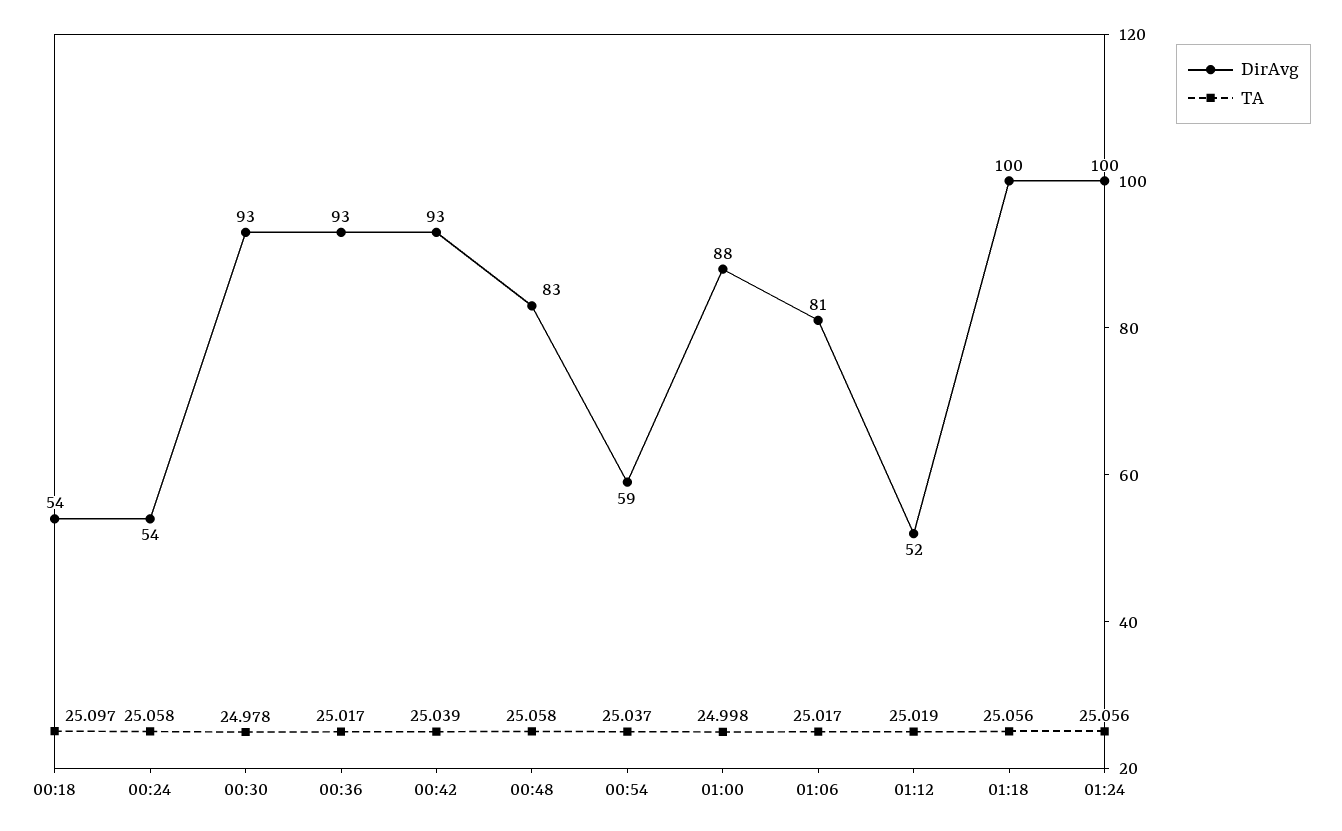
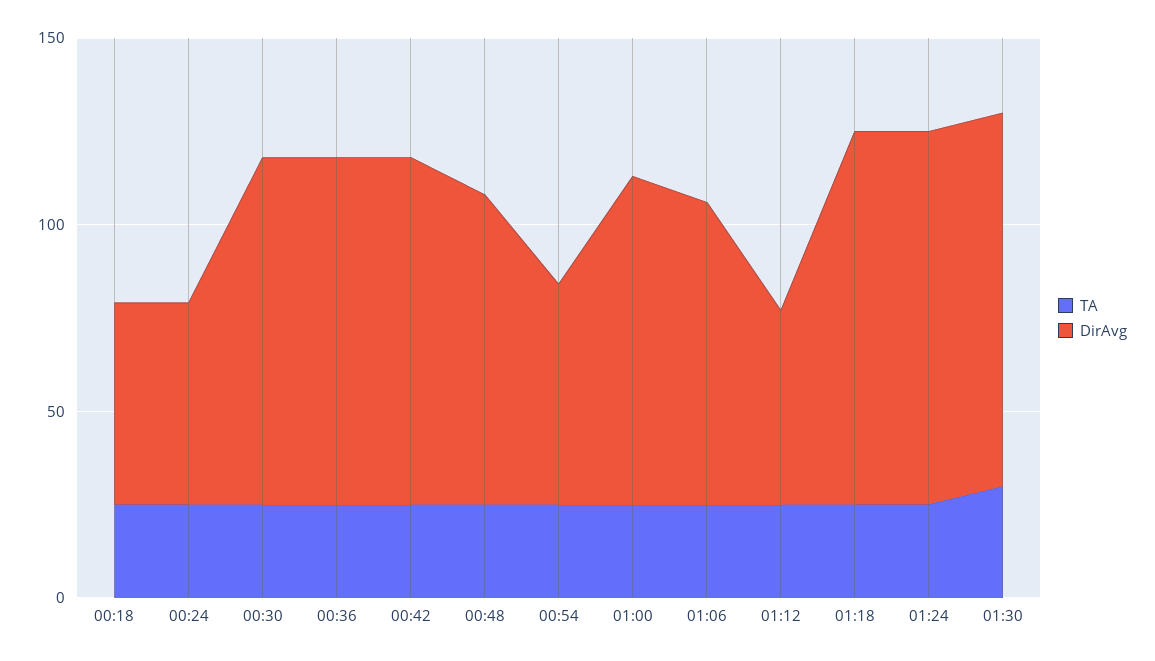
TA, 01:30: none -> 30
DirAvg, 01:30: none -> 100

